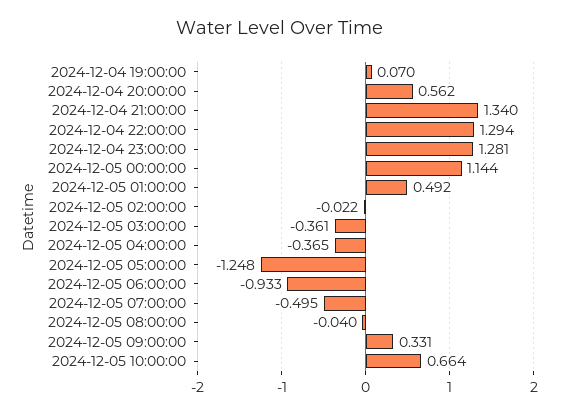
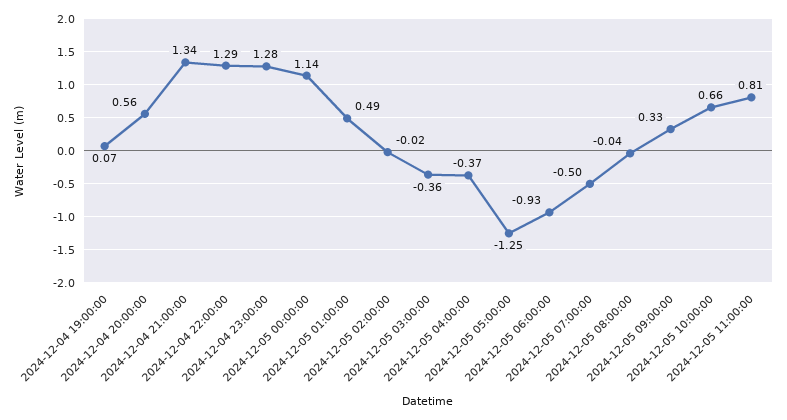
2024-12-05 11:00:00: none -> 0.81

